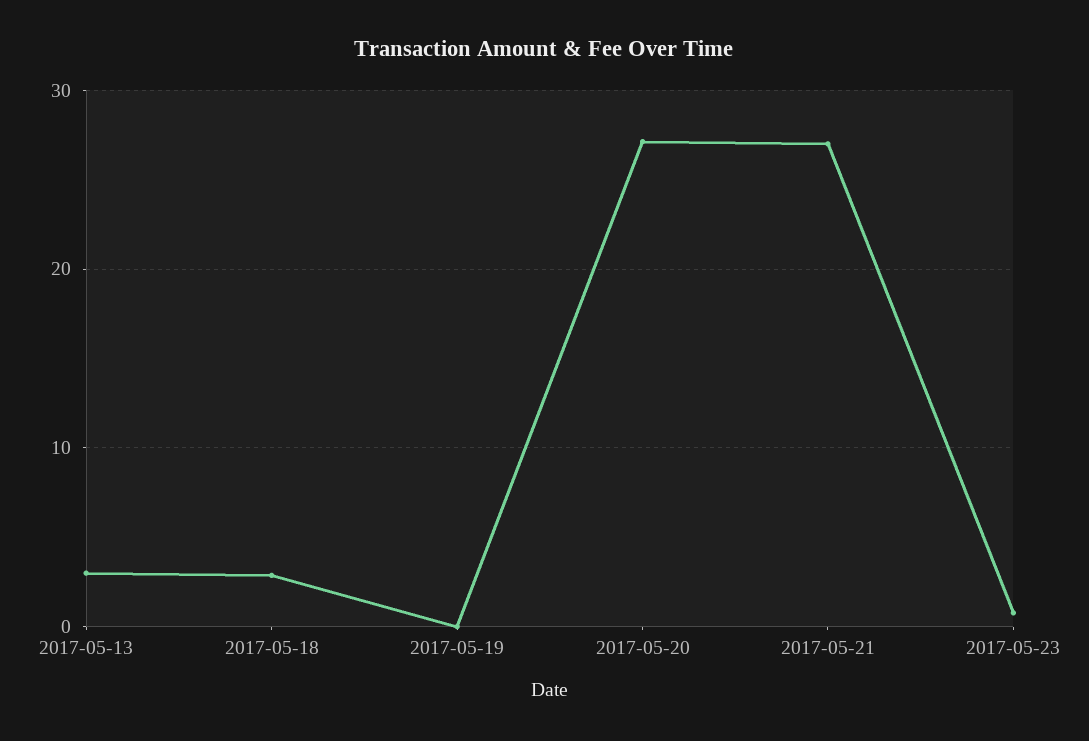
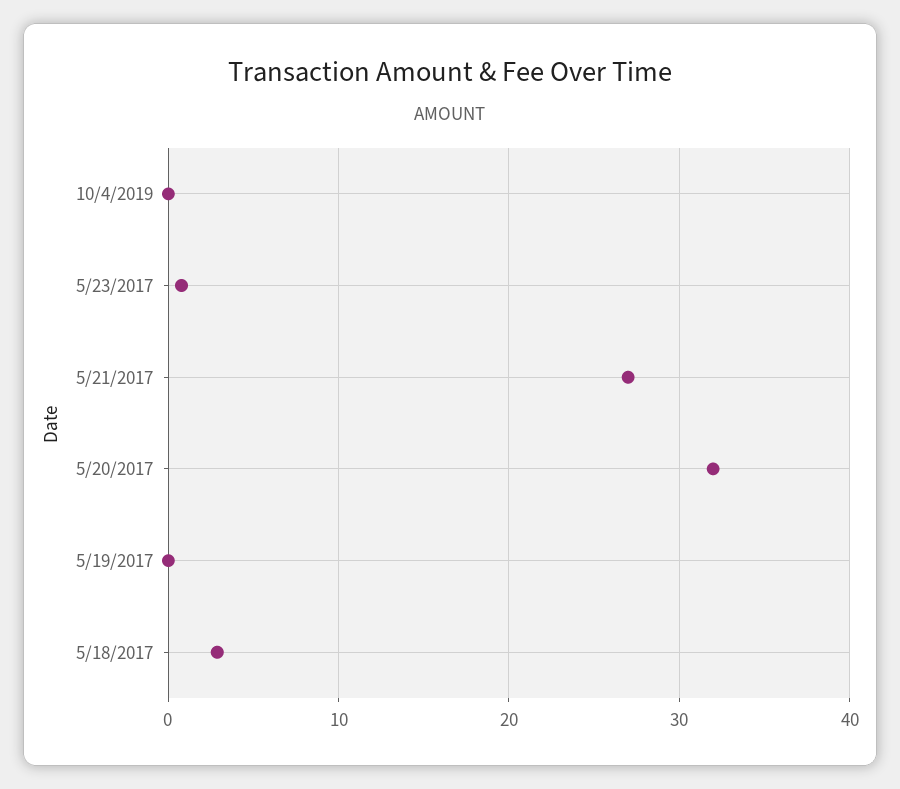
2017-05-13: 3 -> none
2017-05-20: 27 -> 32
10/4/2019: none -> 0

